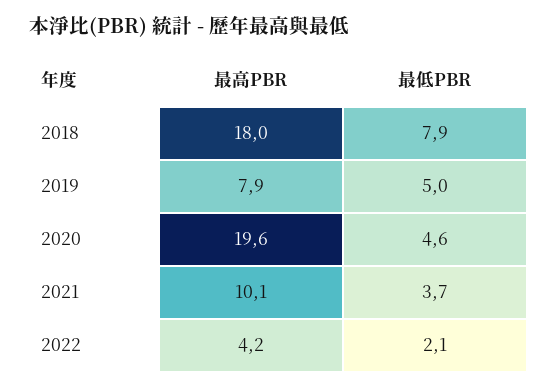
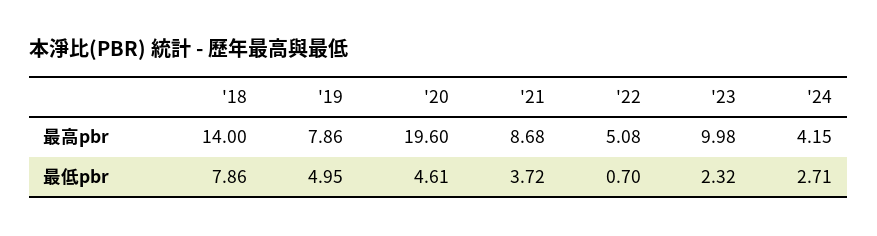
最高PBR, 2018: 18 -> 14
最高PBR, 2021: 10.1 -> 8.68
最高PBR, 2022: 4.2 -> 5.08
最低PBR, 2022: 2.1 -> 0.7
最高PBR, '23: none -> 9.98
最高PBR, '24: none -> 4.15
最低PBR, '23: none -> 2.32
最低PBR, '24: none -> 2.71

